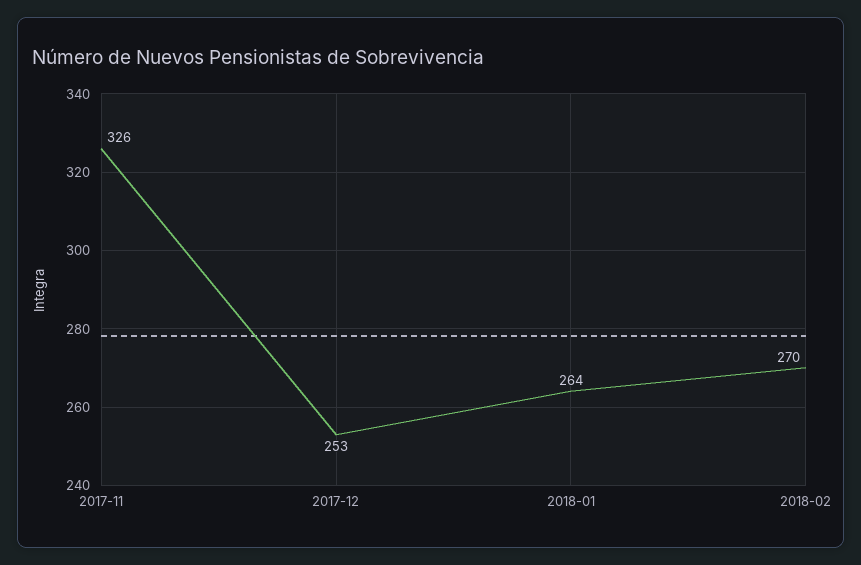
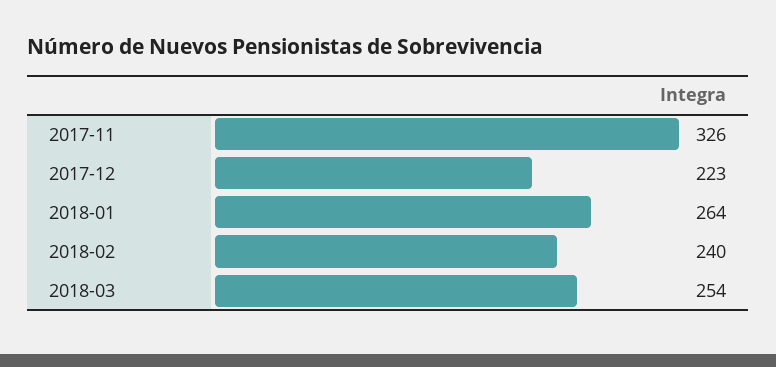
2017-12: 253 -> 223
2018-02: 270 -> 240
2018-03: none -> 254

